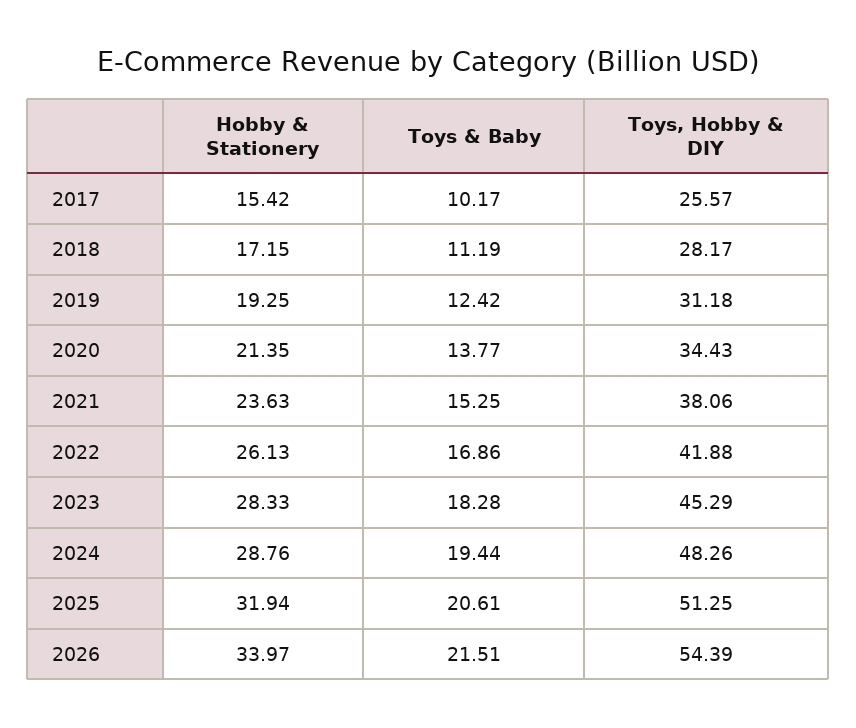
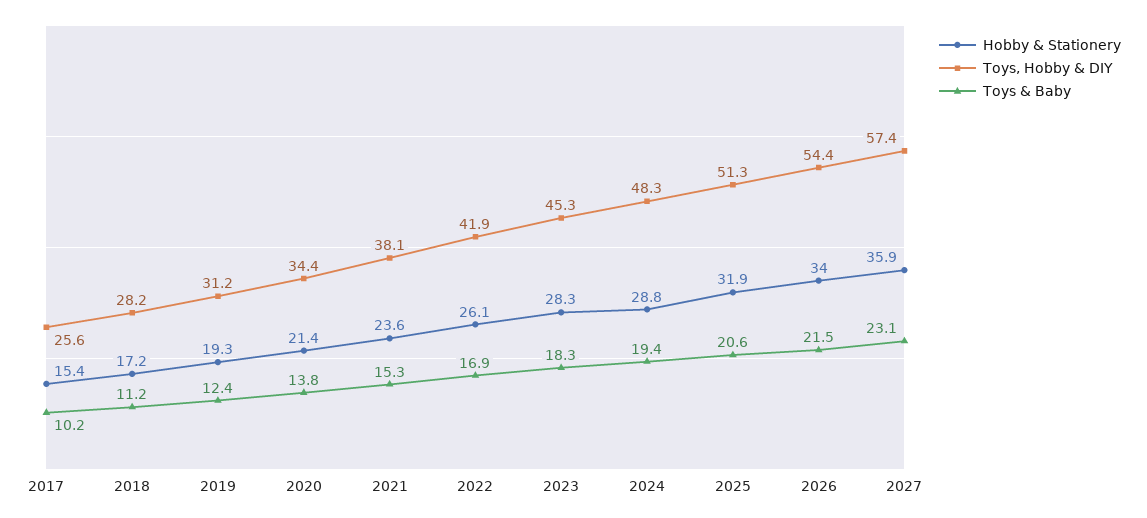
Hobby & Stationery, 2027: none -> 35.9
Toys, Hobby & DIY, 2027: none -> 57.4
Toys & Baby, 2027: none -> 23.1

